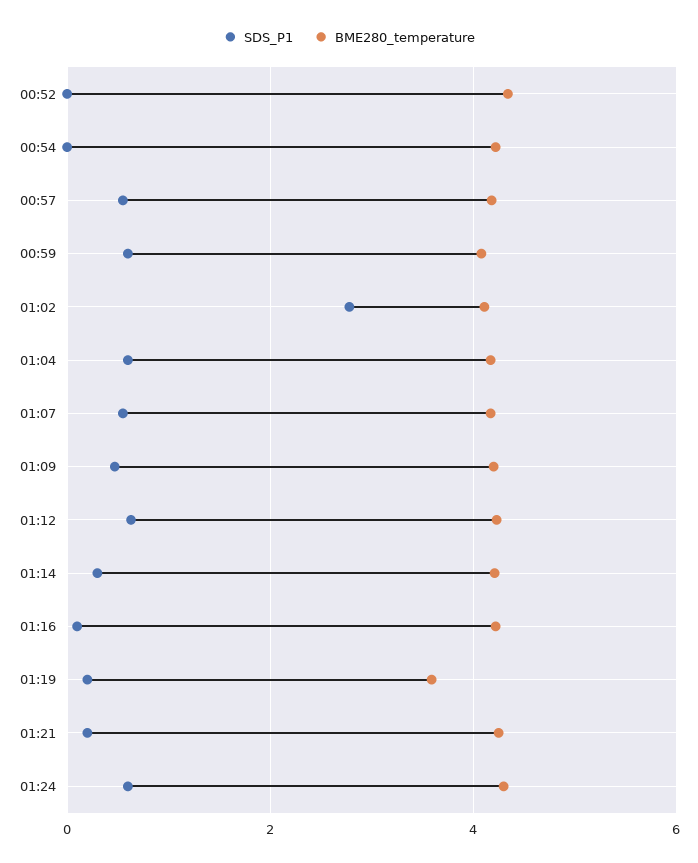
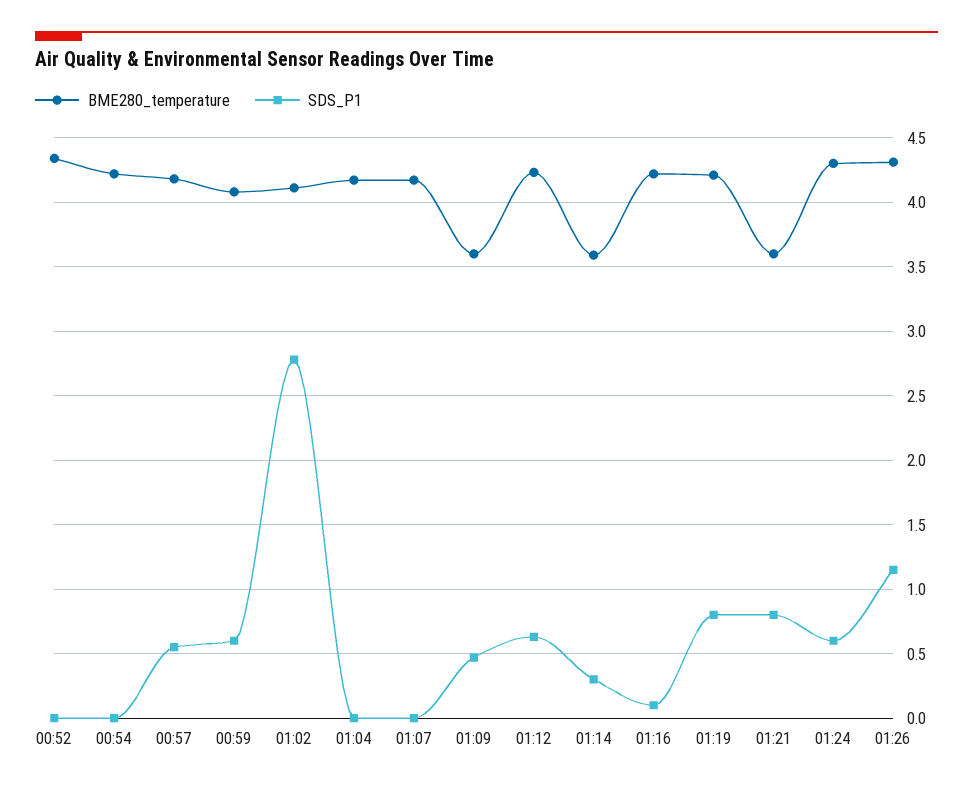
SDS_P1, 01:04: 0.6 -> 0
SDS_P1, 01:07: 0.6 -> 0
BME280_temperature, 01:09: 4.2 -> 3.6
BME280_temperature, 01:14: 4.2 -> 3.6
SDS_P1, 01:19: 0.2 -> 0.8
BME280_temperature, 01:19: 3.6 -> 4.2
SDS_P1, 01:21: 0.2 -> 0.8
BME280_temperature, 01:21: 4.2 -> 3.6
BME280_temperature, 01:26: none -> 4.3
SDS_P1, 01:26: none -> 1.15

